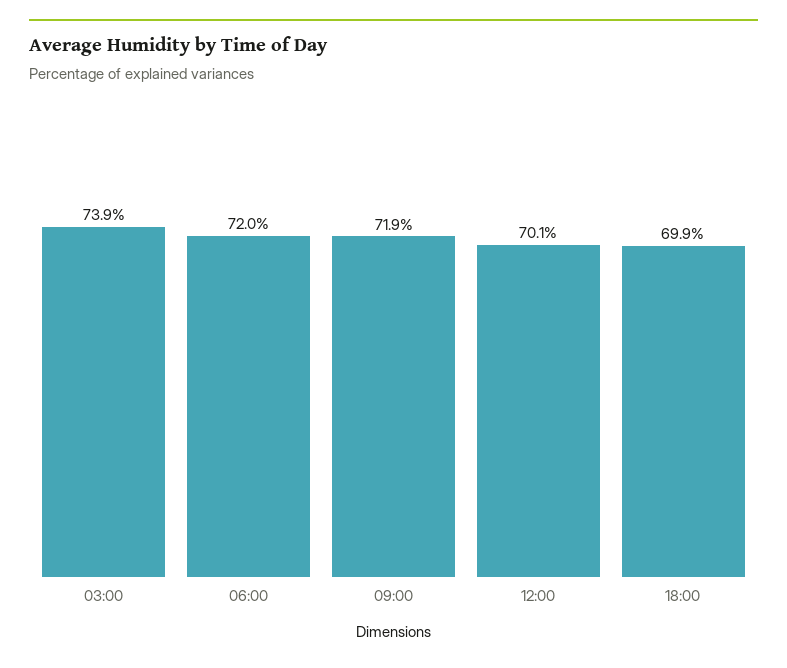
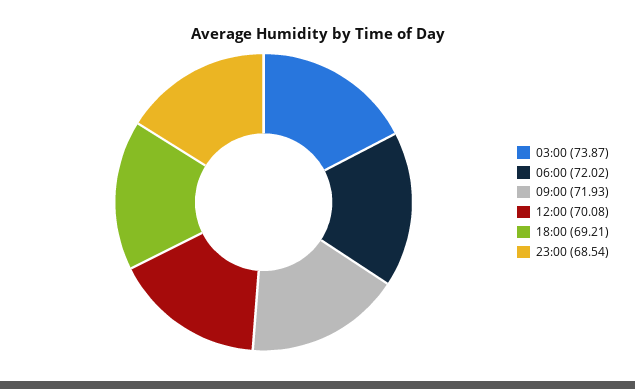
18:00: 69.9 -> 69.21
23:00: none -> 68.54

